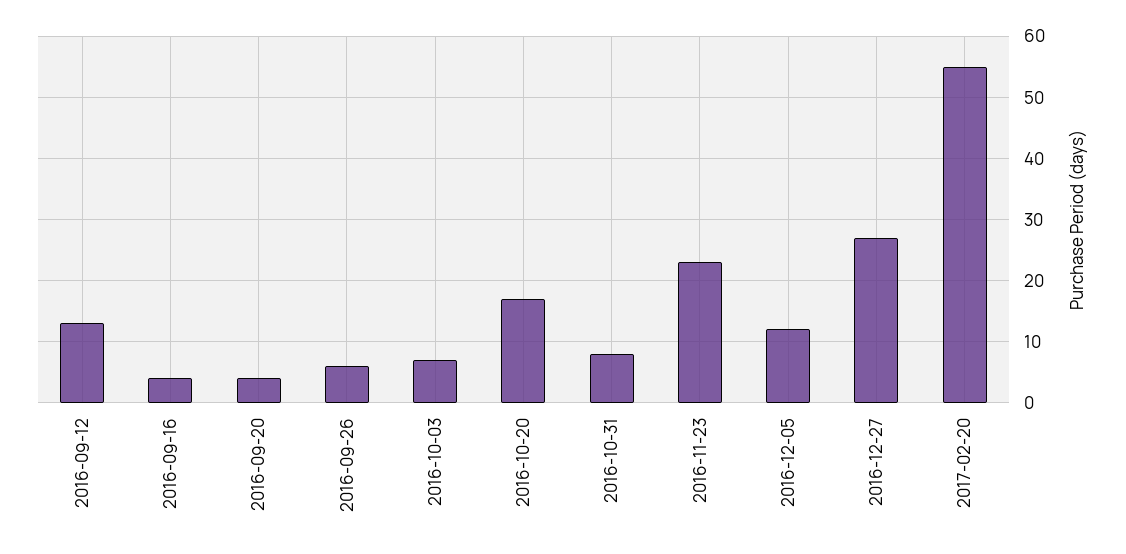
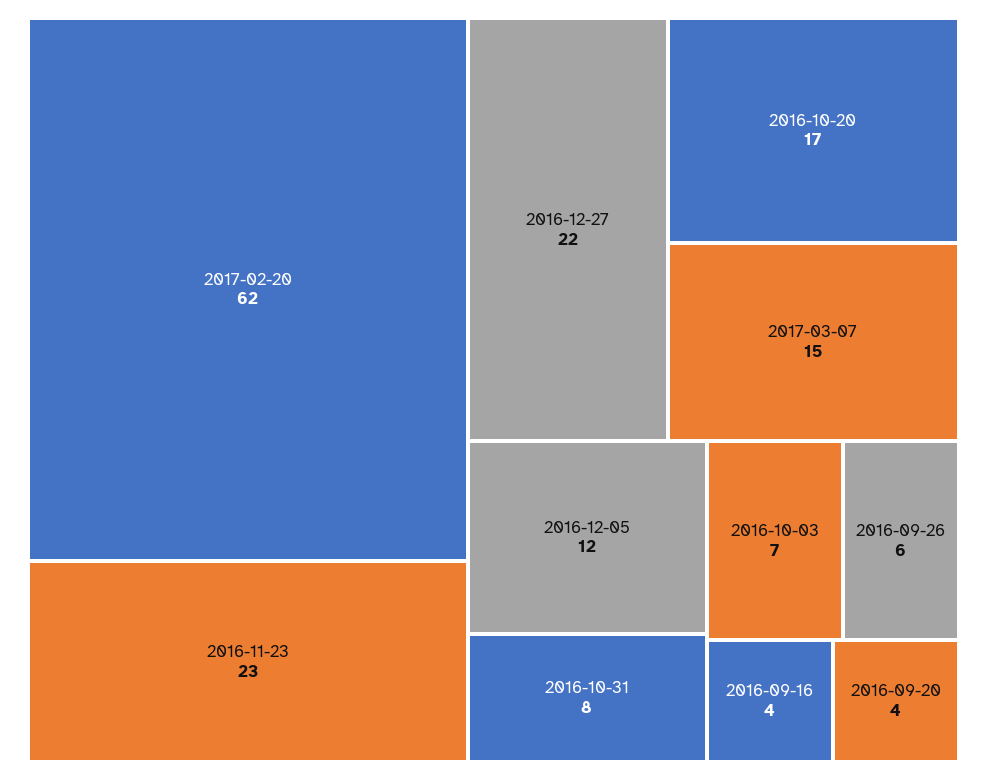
2016-09-12: 13 -> none
2016-12-27: 27 -> 22
2017-02-20: 55 -> 62
2017-03-07: none -> 15

